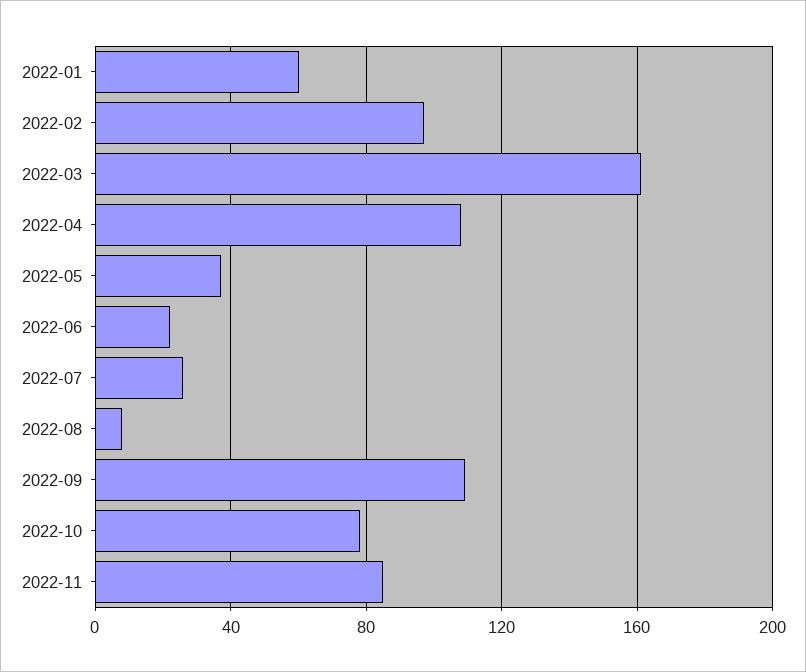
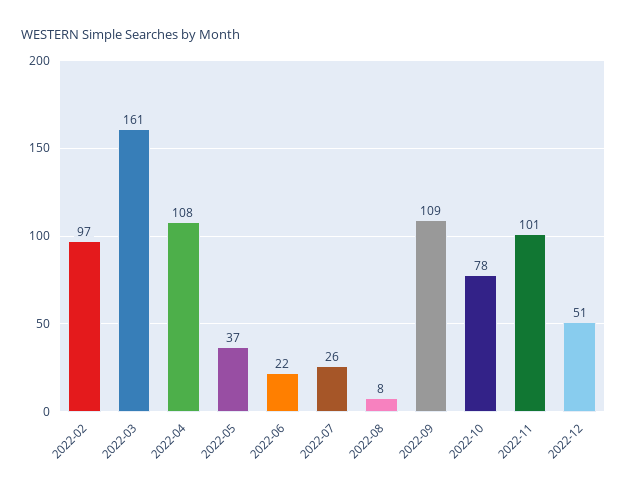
2022-01: 60 -> none
2022-11: 85 -> 101
2022-12: none -> 51

